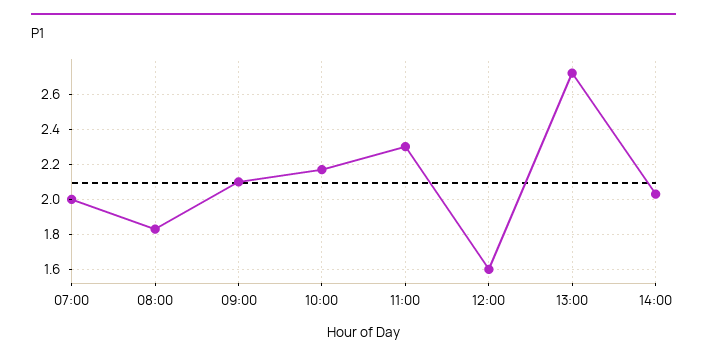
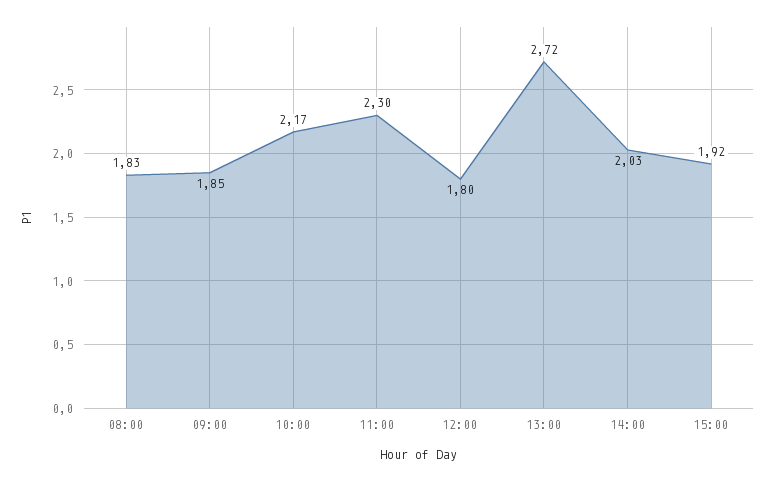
07:00: 2 -> none
09:00: 2.1 -> 1.85
12:00: 1.6 -> 1.8
15:00: none -> 1.92

